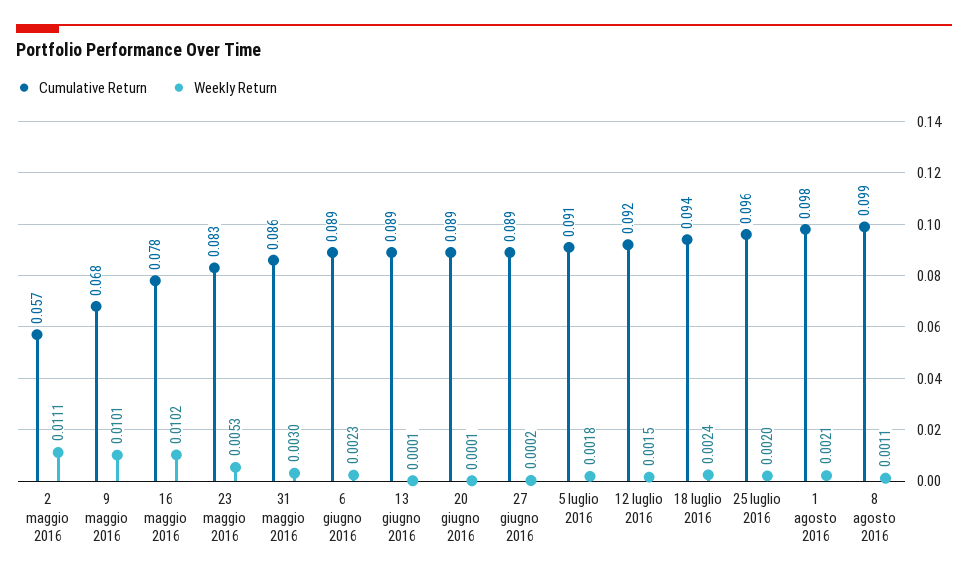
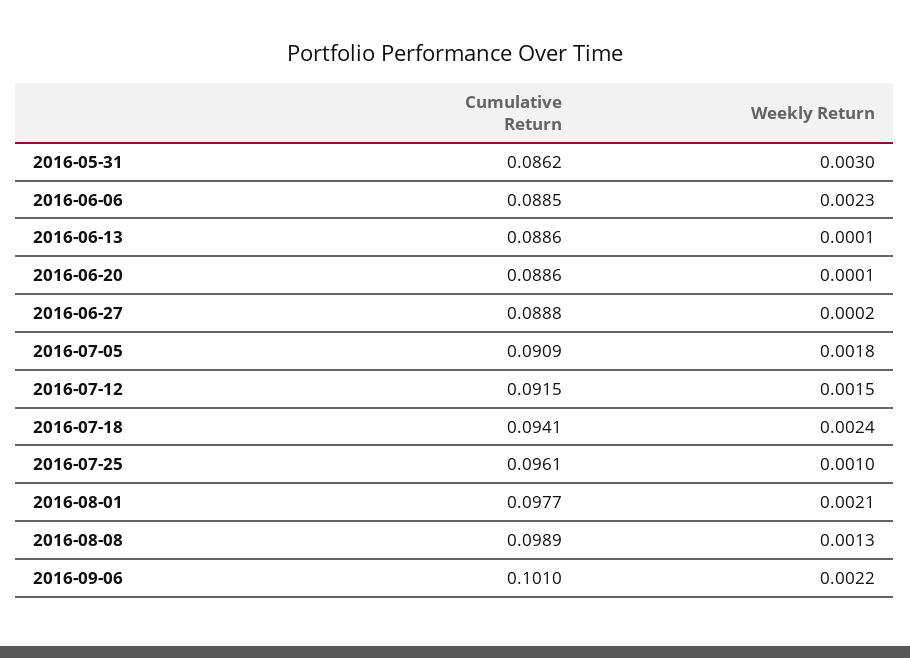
Cumulative Return, 2 maggio 2016: 0.057 -> none
Weekly Return, 2 maggio 2016: 0.0111 -> none
Cumulative Return, 9 maggio 2016: 0.068 -> none
Weekly Return, 9 maggio 2016: 0.0101 -> none
Cumulative Return, 16 maggio 2016: 0.078 -> none
Weekly Return, 16 maggio 2016: 0.0102 -> none
Cumulative Return, 23 maggio 2016: 0.083 -> none
Weekly Return, 23 maggio 2016: 0.0053 -> none
Weekly Return, 25 luglio 2016: 0.002 -> 0.001
Weekly Return, 8 agosto 2016: 0.0011 -> 0.0013
Cumulative Return, 2016-09-06: none -> 0.101
Weekly Return, 2016-09-06: none -> 0.0022

